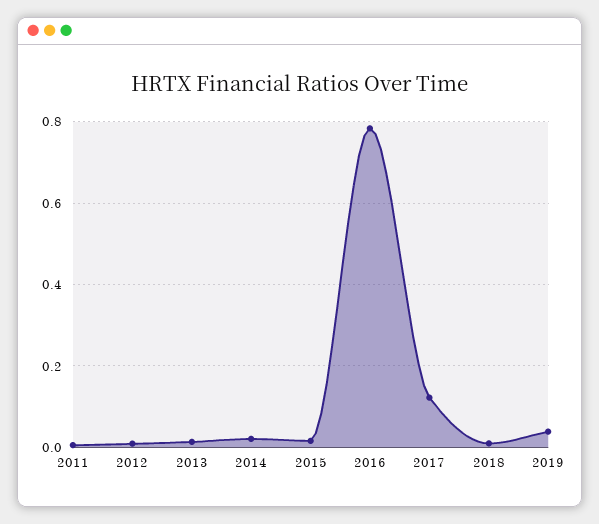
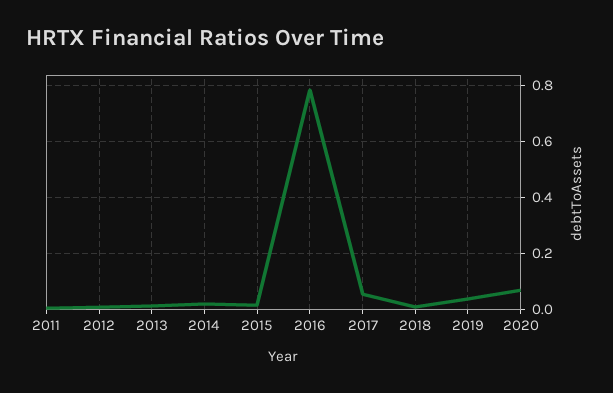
2017: 0.12 -> 0.05
2020: none -> 0.075

